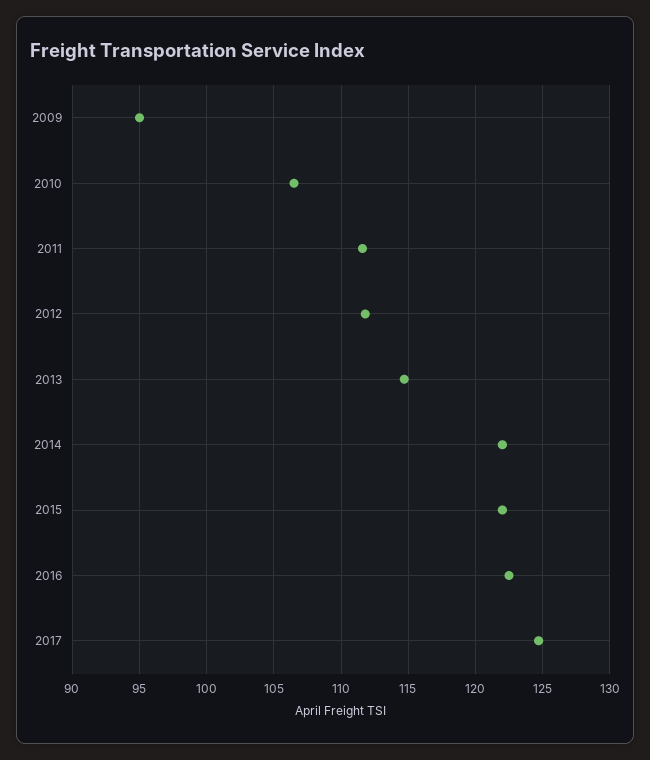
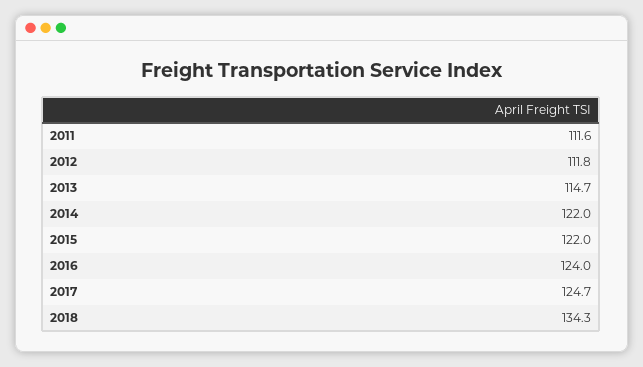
2009: 95 -> none
2010: 106.5 -> none
2016: 122.5 -> 124
2018: none -> 134.3

